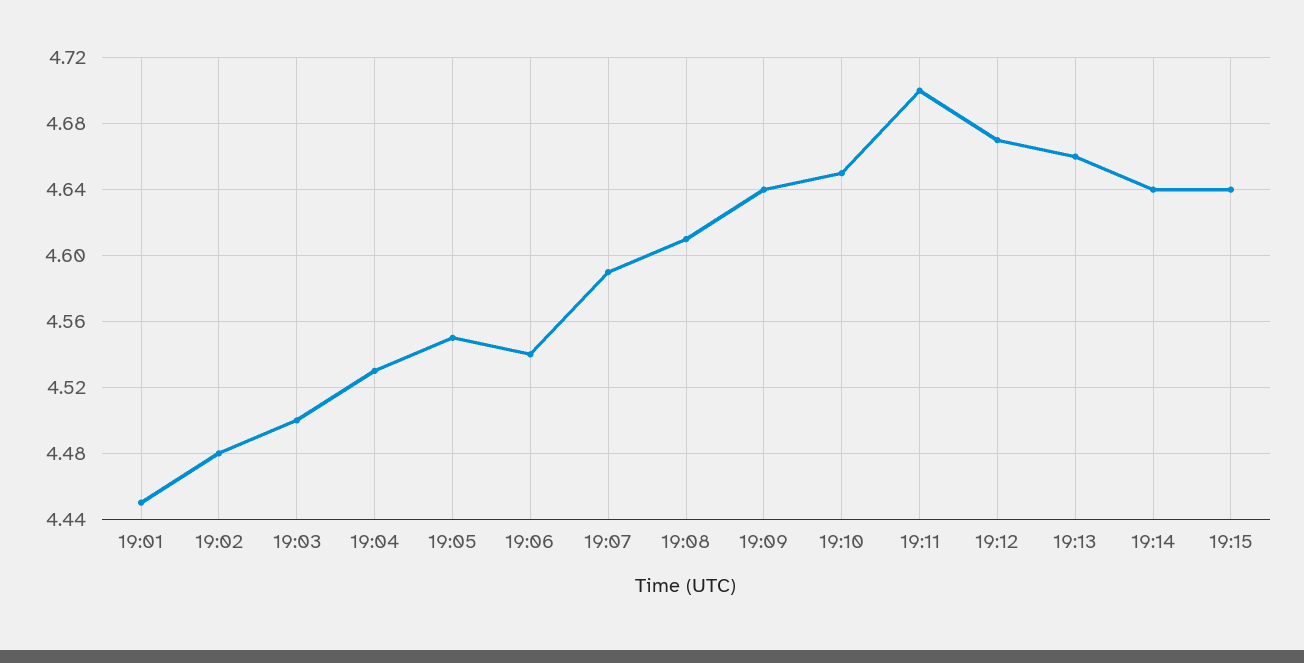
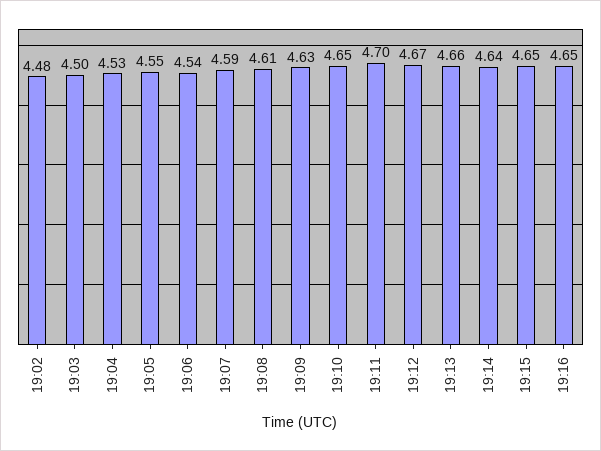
19:01: 4.45 -> none
19:09: 4.64 -> 4.63
19:15: 4.64 -> 4.65
19:16: none -> 4.65

